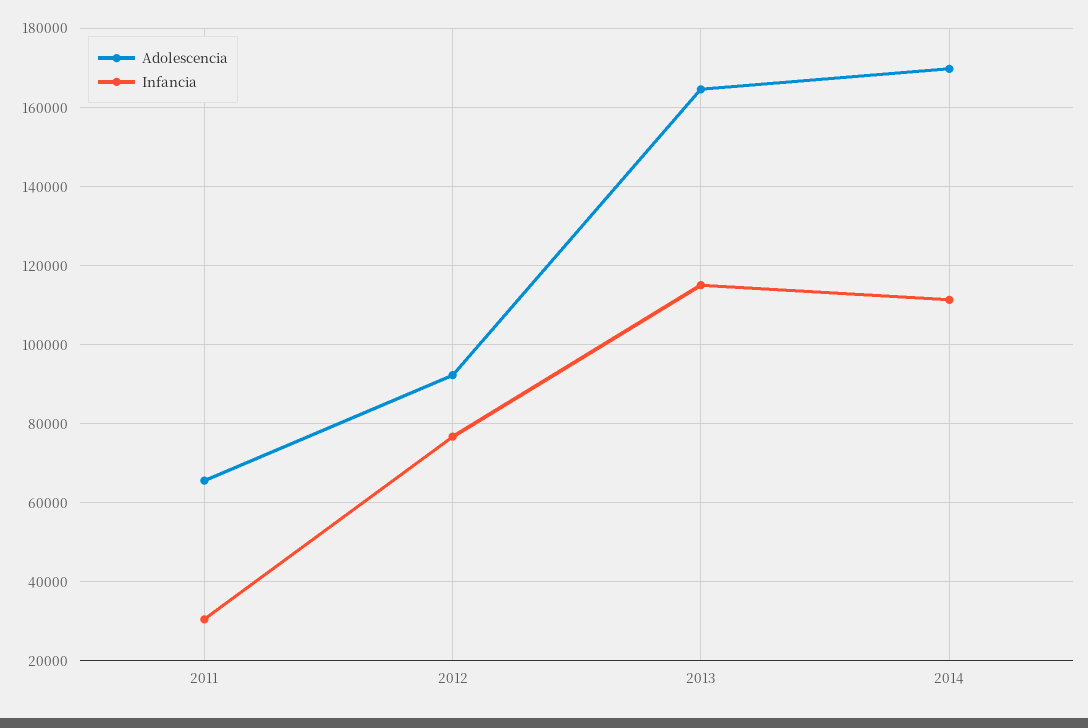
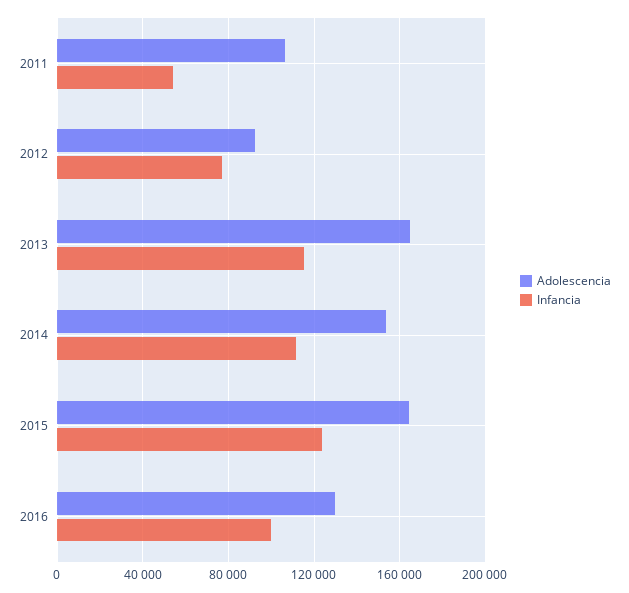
Adolescencia, 2011: 66000 -> 105000
Infancia, 2011: 30000 -> 55000
Adolescencia, 2014: 170000 -> 155000
Adolescencia, 2015: none -> 165000
Infancia, 2015: none -> 125000
Adolescencia, 2016: none -> 130000
Infancia, 2016: none -> 100000

